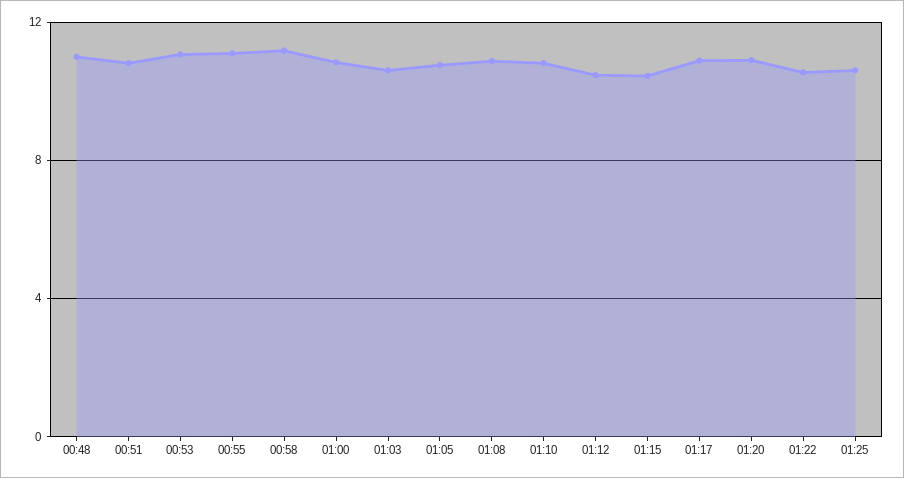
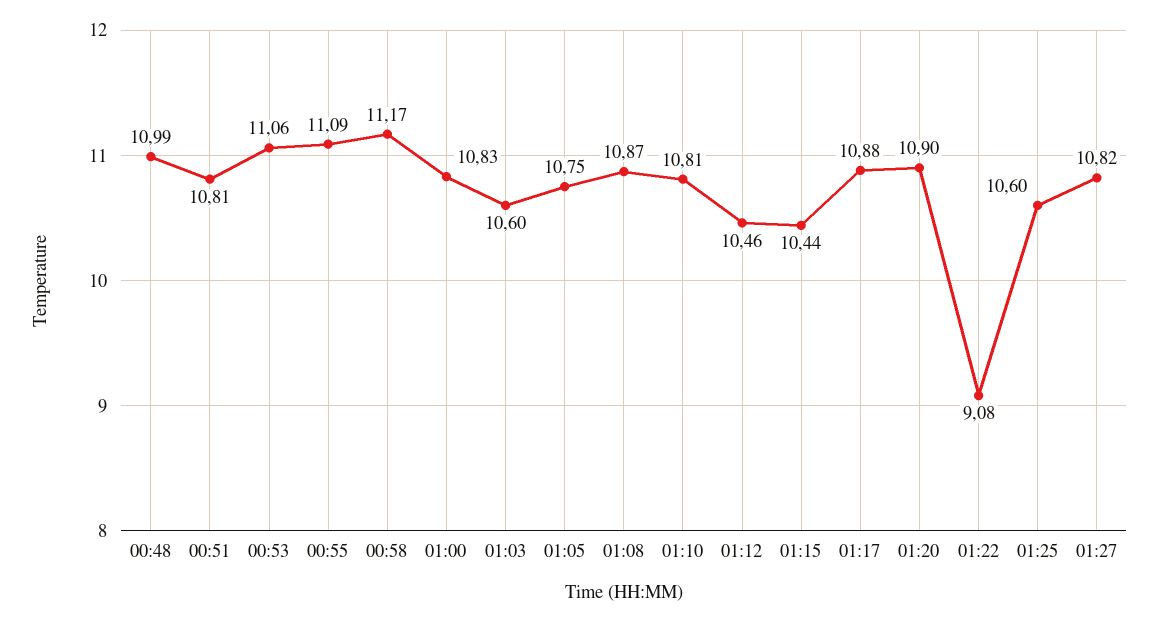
01:22: 10.5 -> 9.08
01:27: none -> 10.82

